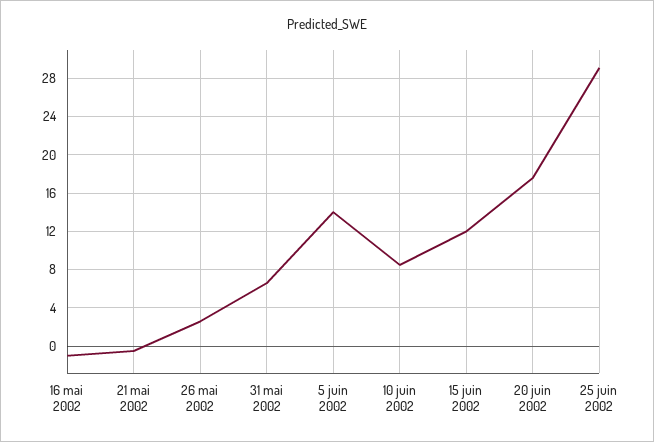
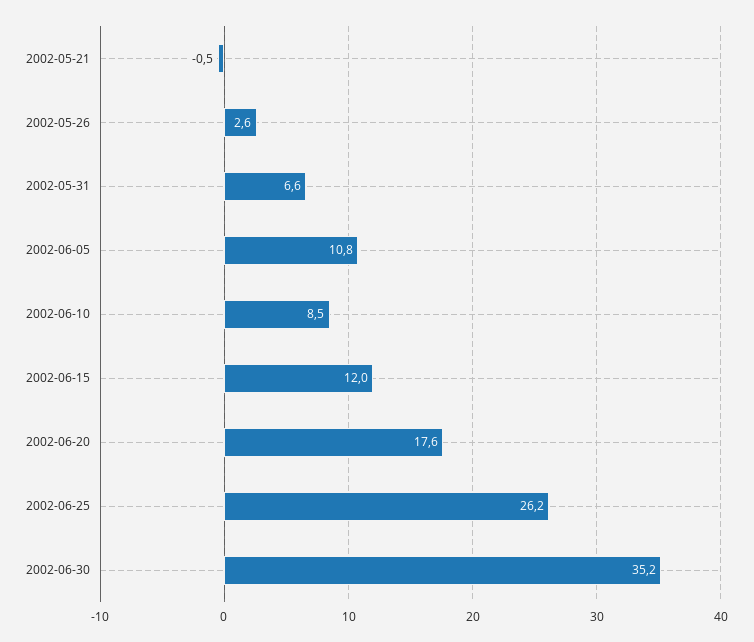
16 mai 2002: -1 -> none
5 juin 2002: 14 -> 10.8
25 juin 2002: 29 -> 26.2
2002-06-30: none -> 35.2

